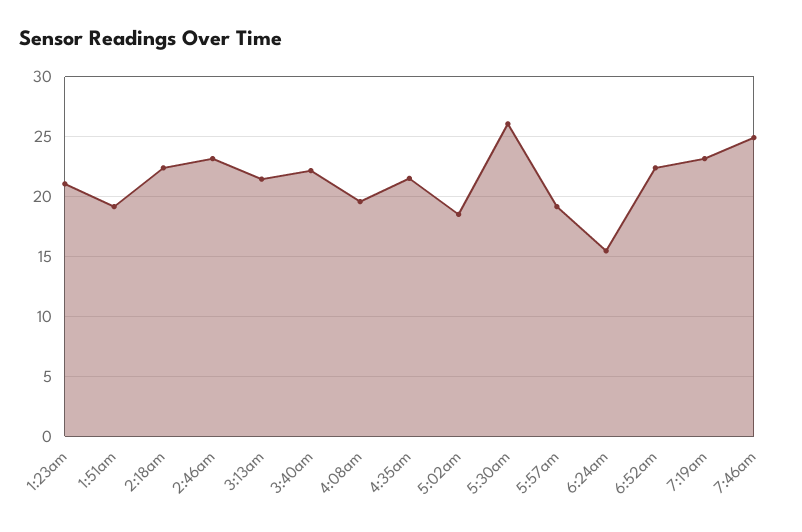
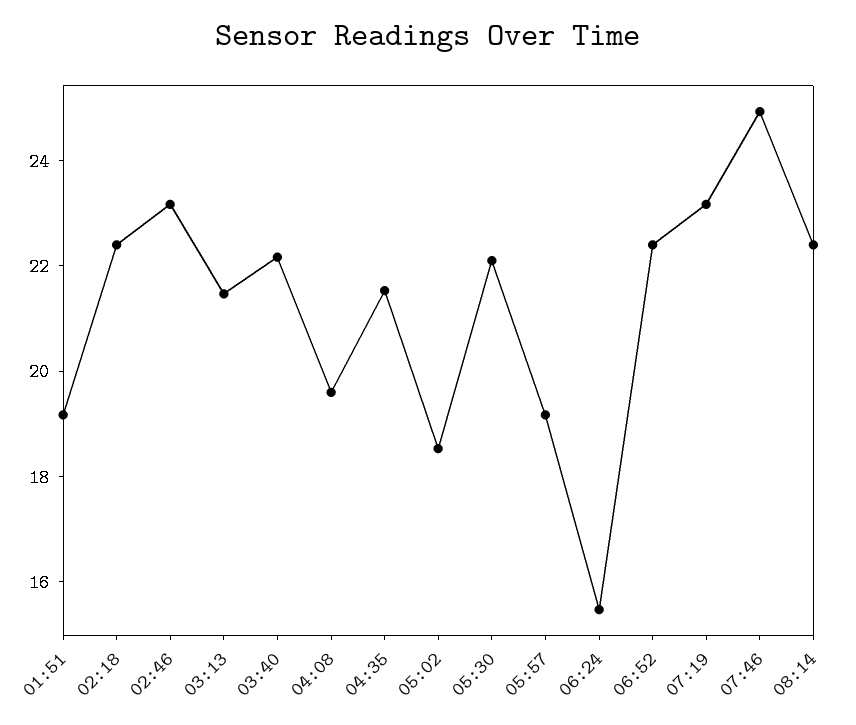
1:23am: 21 -> none
5:30am: 26 -> 22
08:14: none -> 22.5

